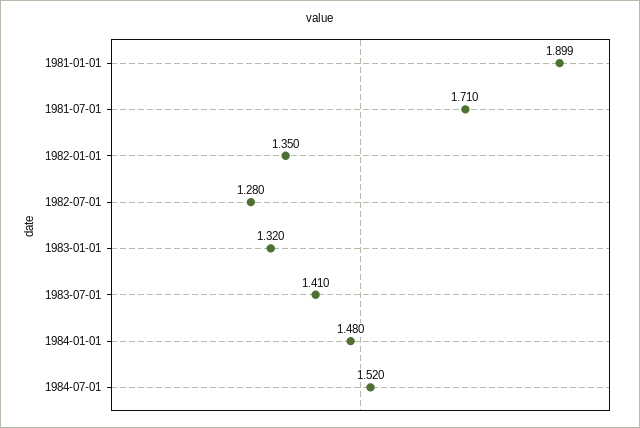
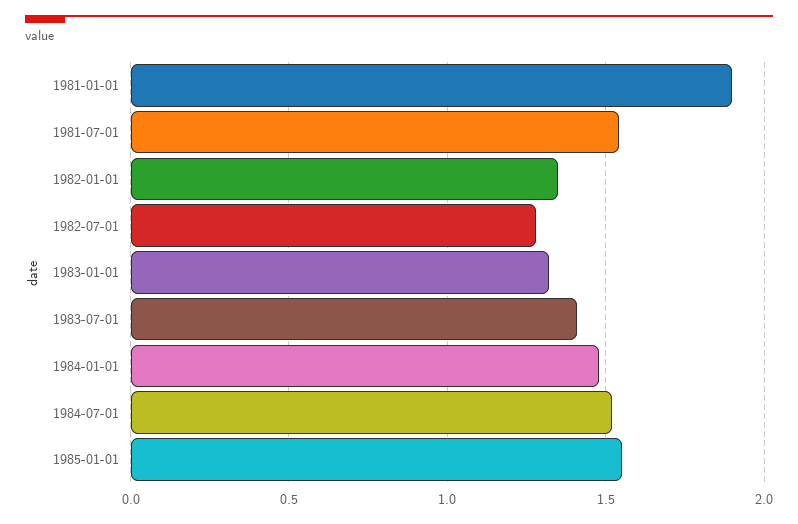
1981-07-01: 1.71 -> 1.55
1985-01-01: none -> 1.55

